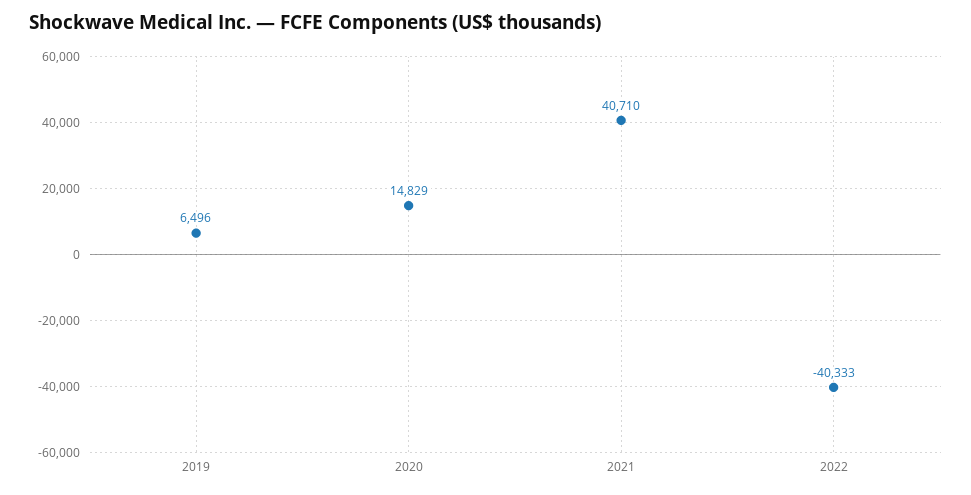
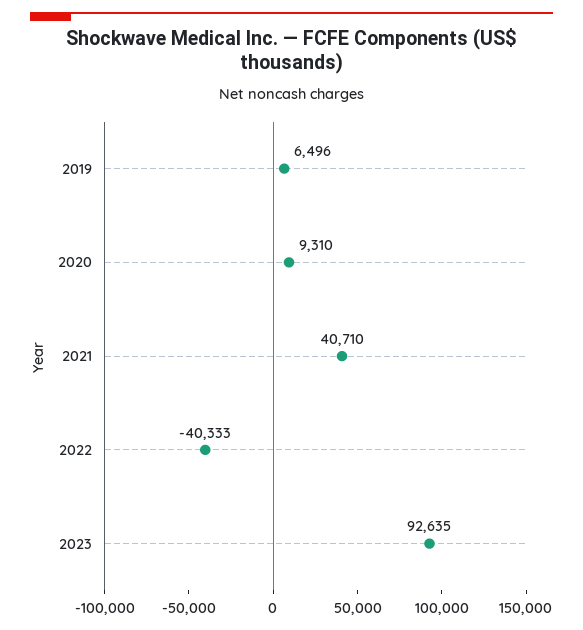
2020: 14829 -> 9310
2023: none -> 92635

